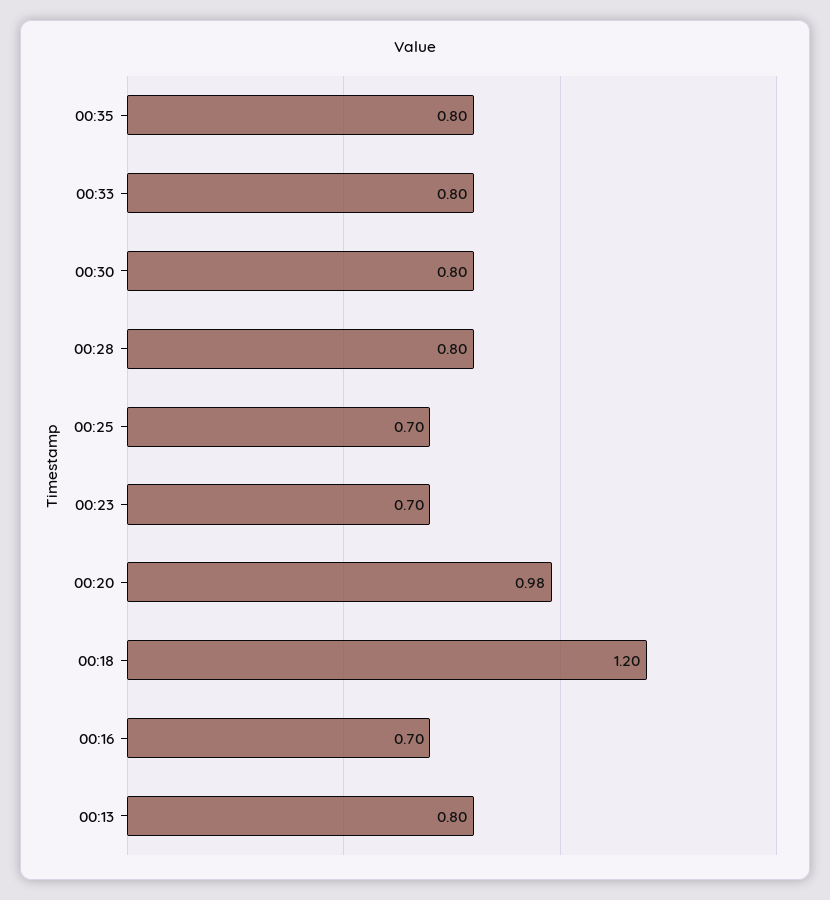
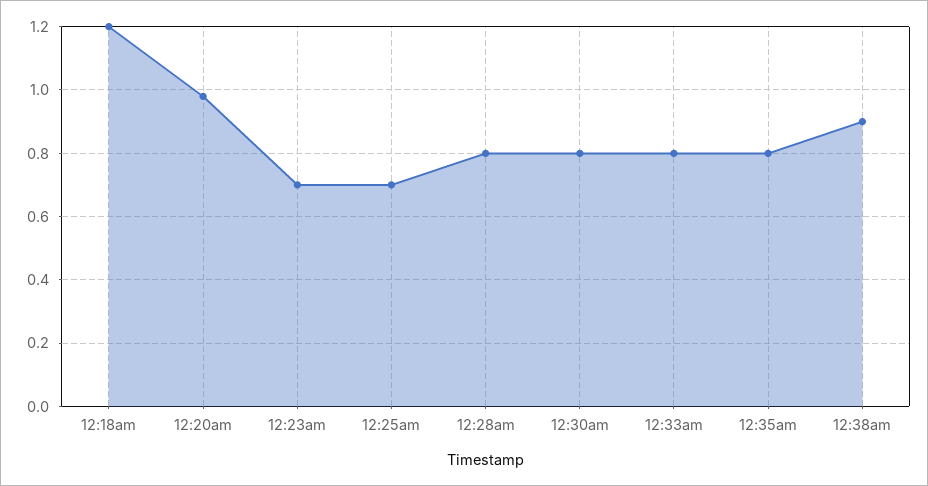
00:16: 0.7 -> none
00:13: 0.8 -> none
12:38am: none -> 0.9

